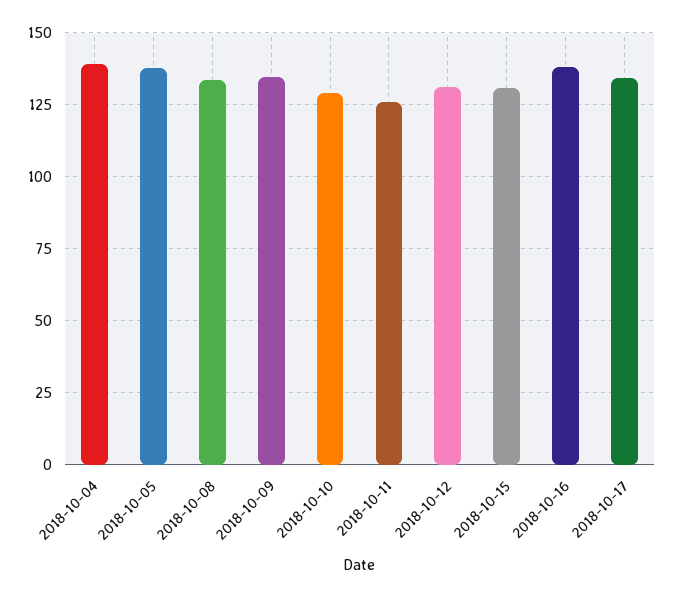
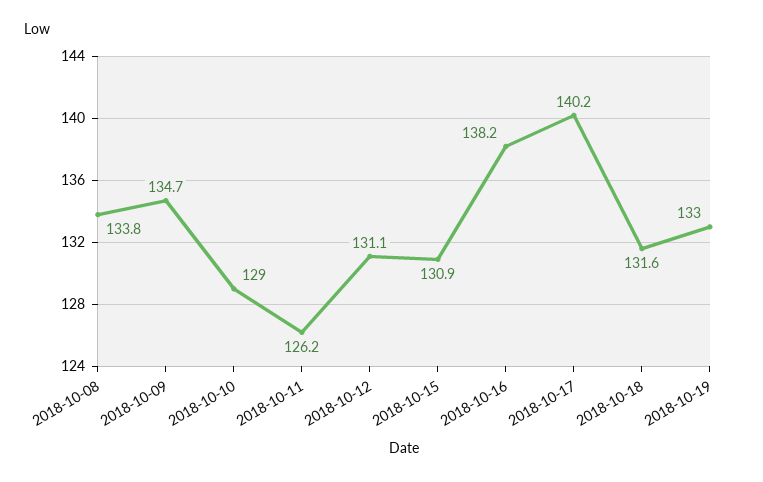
2018-10-04: 140 -> none
2018-10-05: 137.5 -> none
2018-10-17: 135 -> 140.2
2018-10-18: none -> 131.6
2018-10-19: none -> 133

